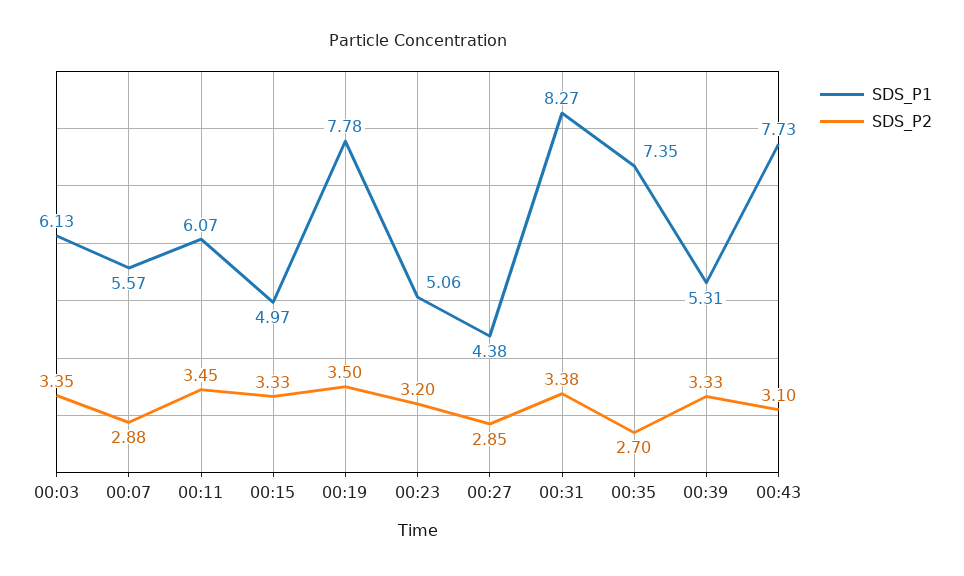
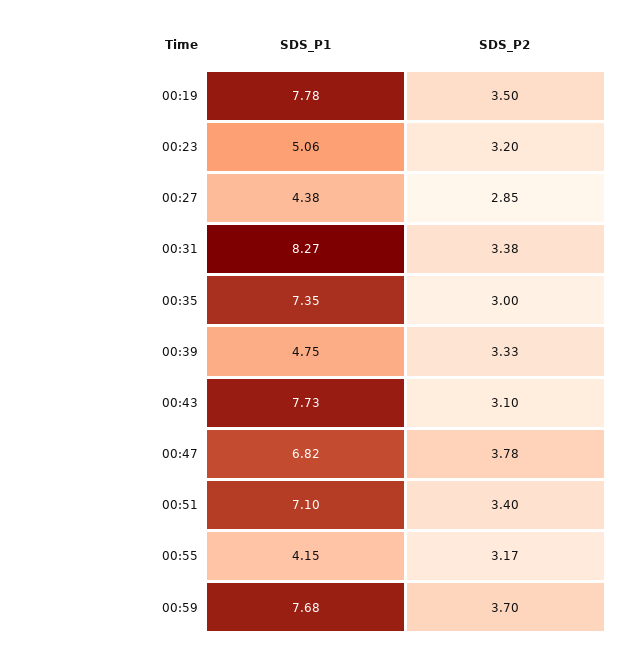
SDS_P1, 00:03: 6.13 -> none
SDS_P2, 00:03: 3.35 -> none
SDS_P1, 00:07: 5.57 -> none
SDS_P2, 00:07: 2.88 -> none
SDS_P1, 00:11: 6.07 -> none
SDS_P2, 00:11: 3.45 -> none
SDS_P1, 00:15: 4.97 -> none
SDS_P2, 00:15: 3.33 -> none
SDS_P2, 00:35: 2.7 -> 3
SDS_P1, 00:39: 5.31 -> 4.75
SDS_P1, 00:47: none -> 6.82
SDS_P2, 00:47: none -> 3.78
SDS_P1, 00:51: none -> 7.1
SDS_P2, 00:51: none -> 3.4
SDS_P1, 00:55: none -> 4.15
SDS_P2, 00:55: none -> 3.17
SDS_P1, 00:59: none -> 7.68
SDS_P2, 00:59: none -> 3.7

